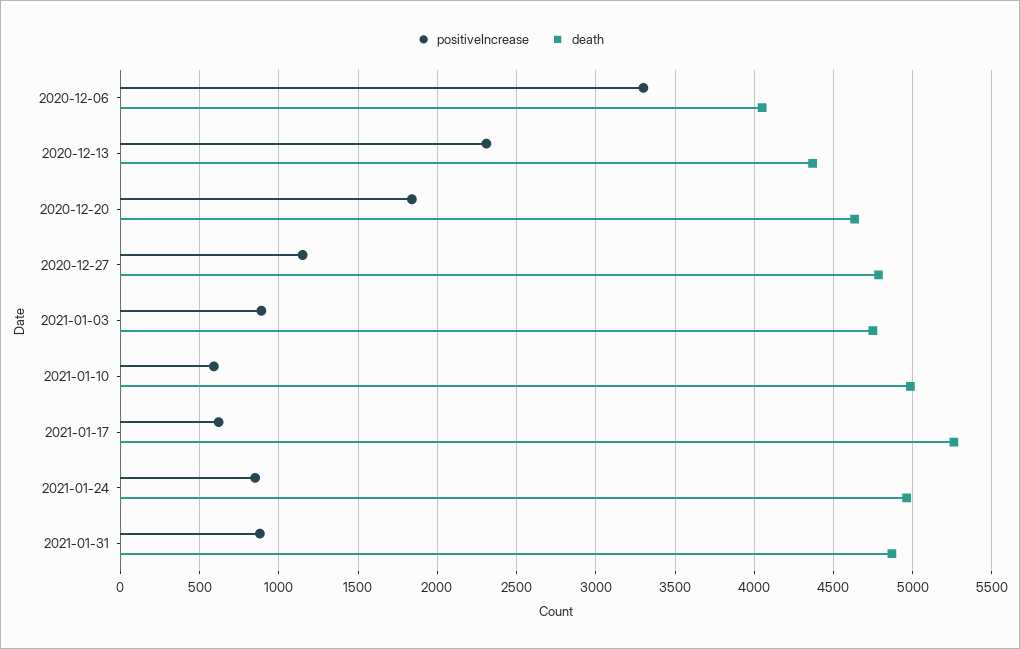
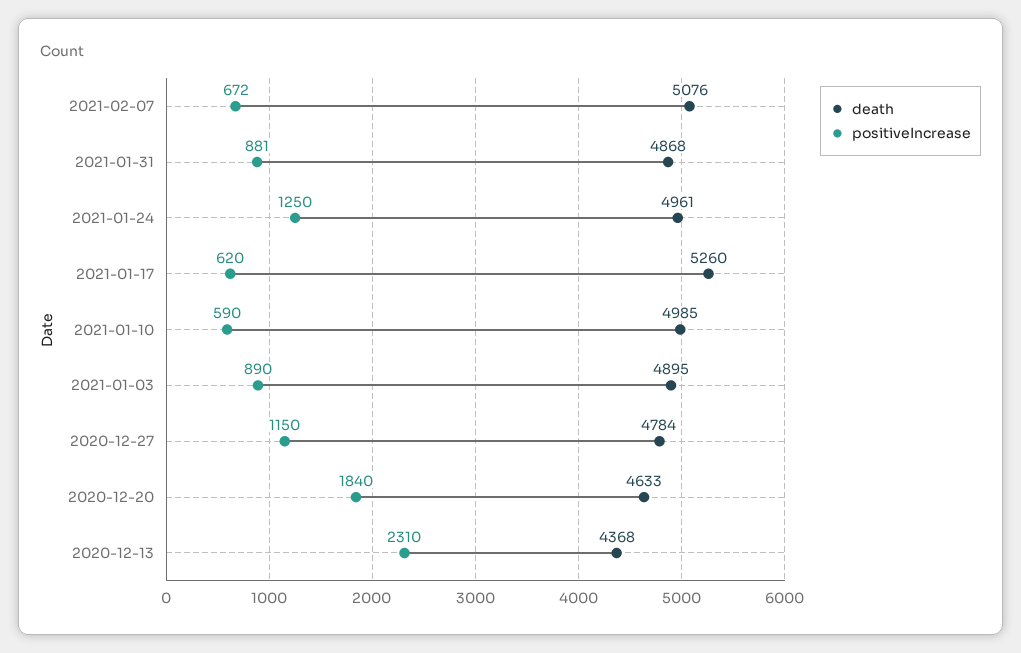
positiveIncrease, 2020-12-06: 3300 -> none
death, 2020-12-06: 4050 -> none
death, 2021-01-03: 4750 -> 4895
positiveIncrease, 2021-01-24: 850 -> 1250
death, 2021-02-07: none -> 5076
positiveIncrease, 2021-02-07: none -> 672

